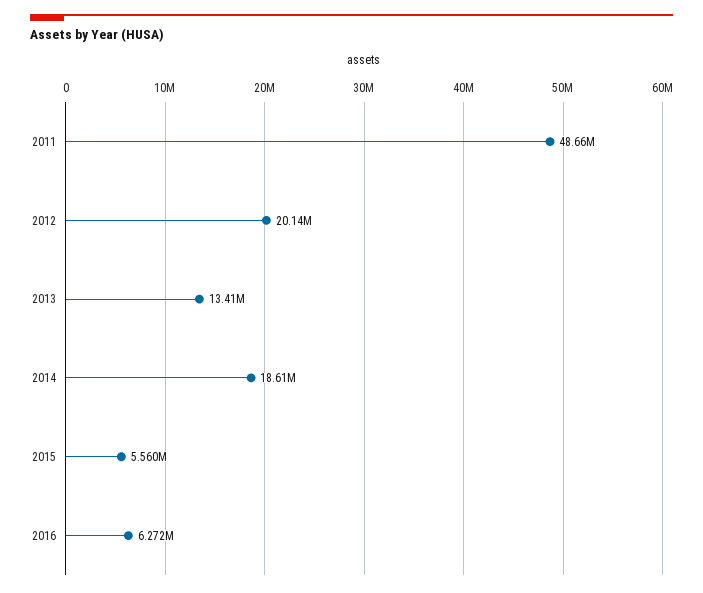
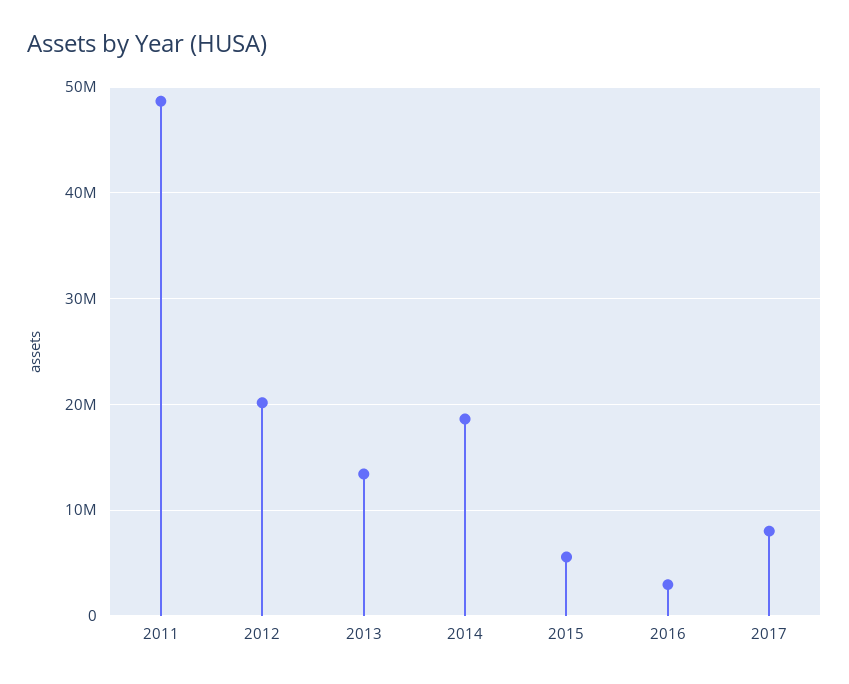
2016: 6272000 -> 3000000
2017: none -> 8000000

